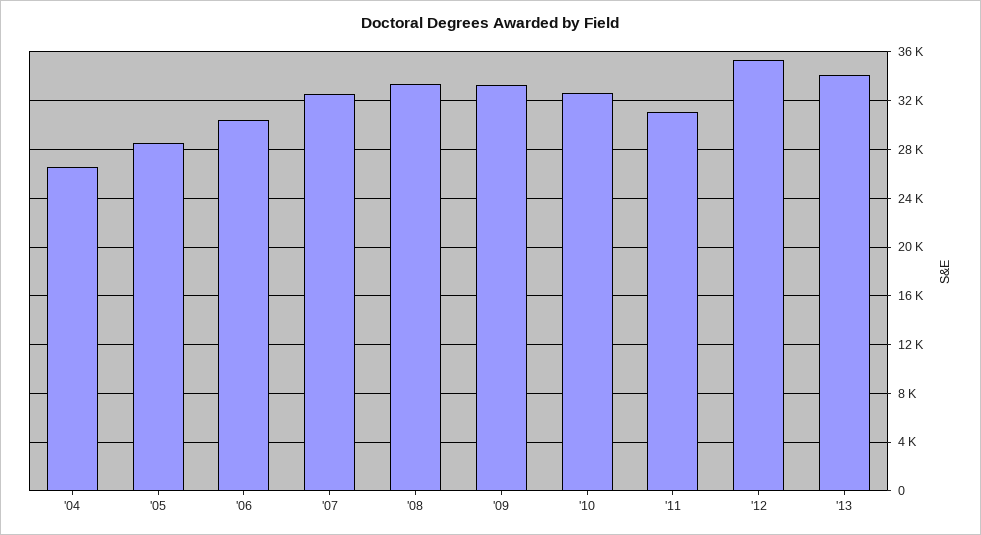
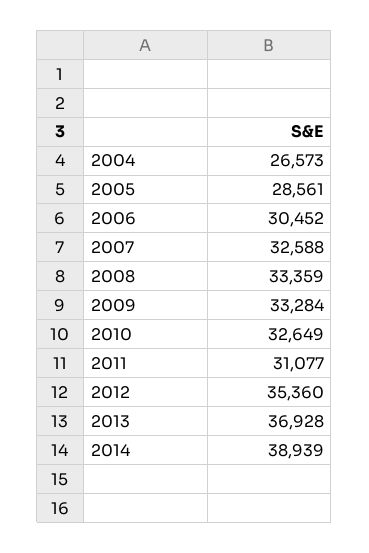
'13: 34000 -> 36928
2014: none -> 38939

